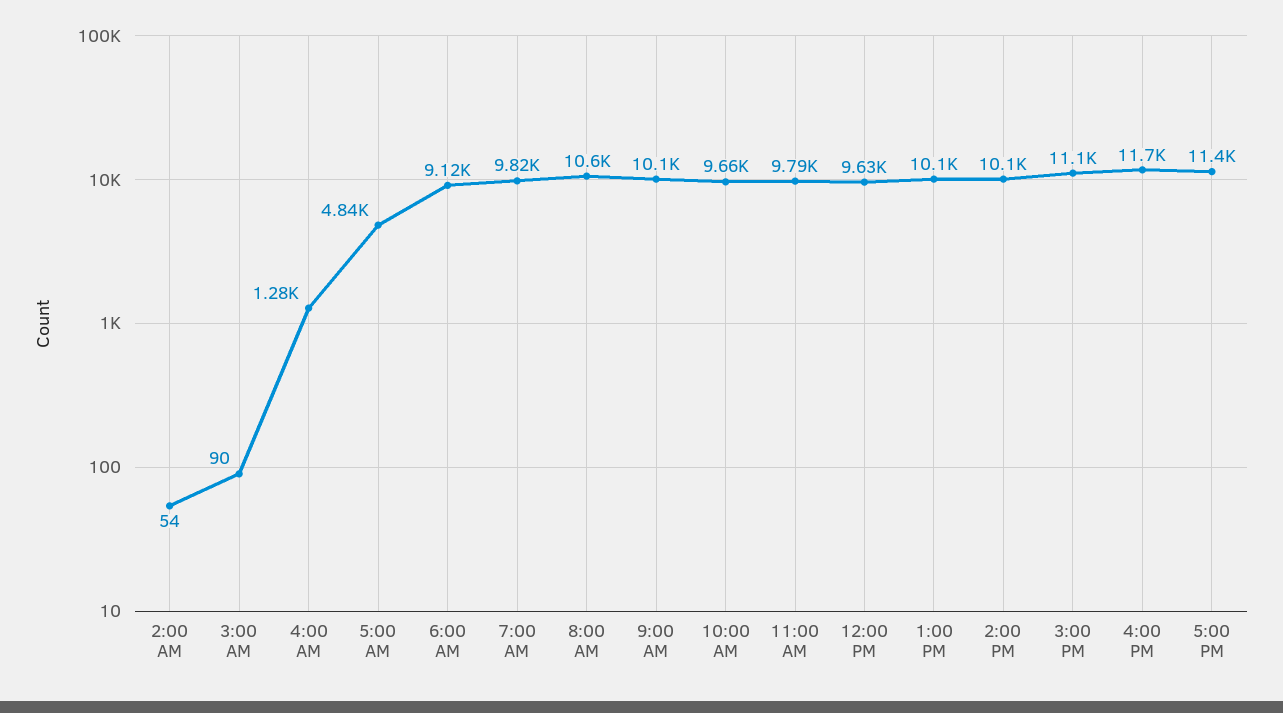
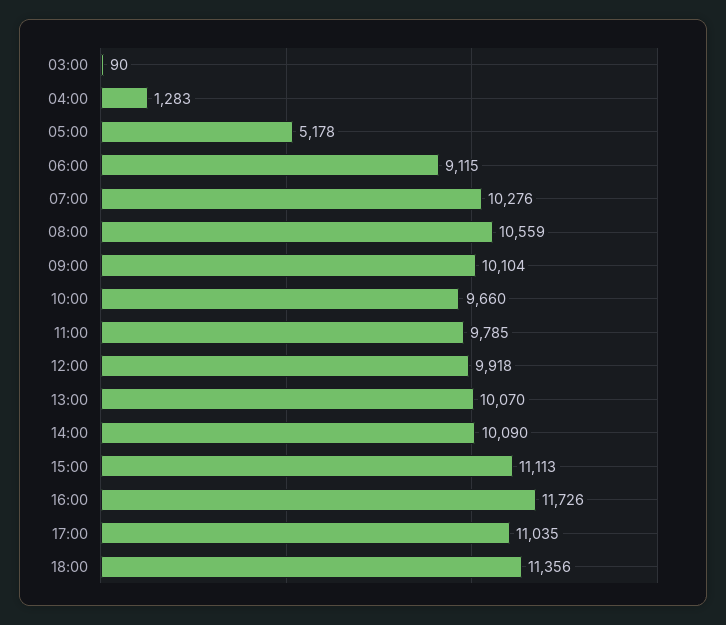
2:00 AM: 54 -> none
5:00 AM: 4840 -> 5178
7:00 AM: 9820 -> 10276
12:00 PM: 9630 -> 9918
5:00 PM: 11400 -> 11035
18:00: none -> 11356

